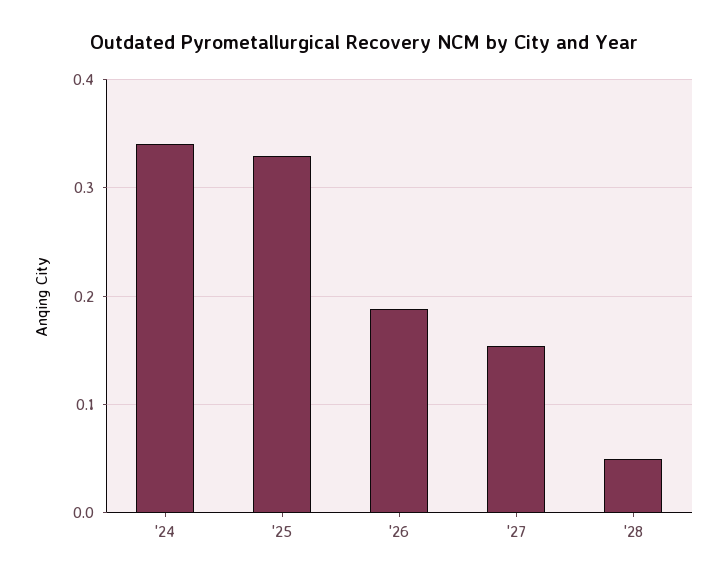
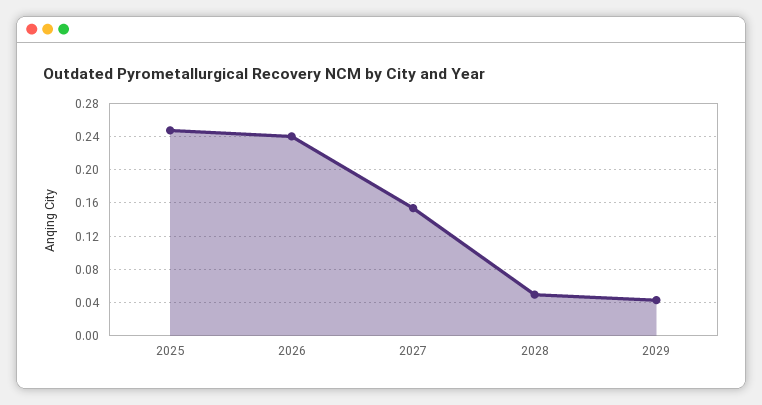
'24: 0.34 -> none
'25: 0.33 -> 0.25
'26: 0.19 -> 0.24
2029: none -> 0.04

